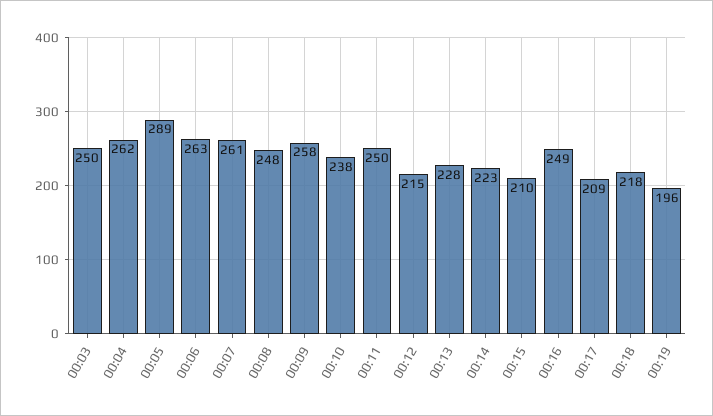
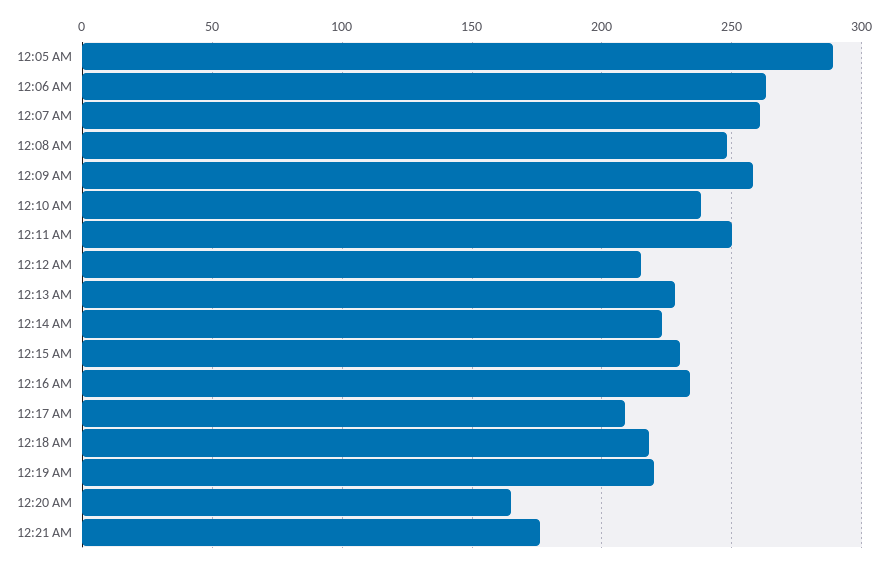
00:03: 250 -> none
00:04: 262 -> none
00:15: 210 -> 230
00:16: 249 -> 235
00:19: 196 -> 220
12:20 AM: none -> 165
12:21 AM: none -> 175

